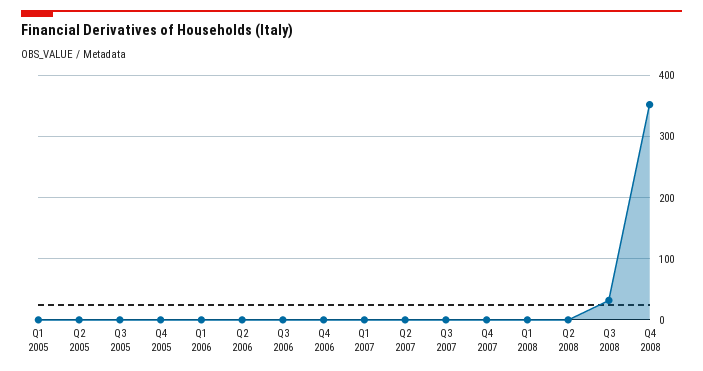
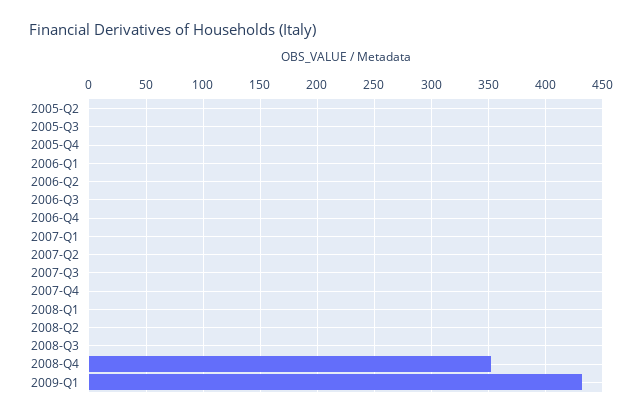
Q1 2005: 0 -> none
Q3 2008: 30 -> 0
2009-Q1: none -> 430

